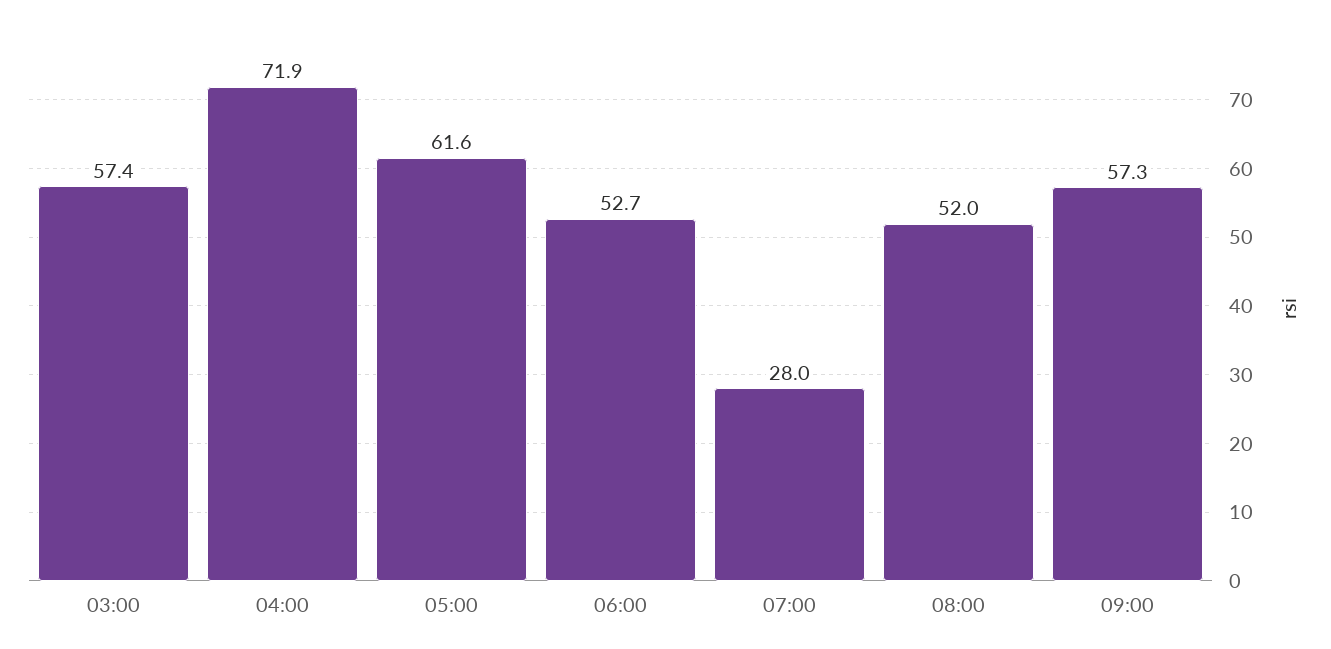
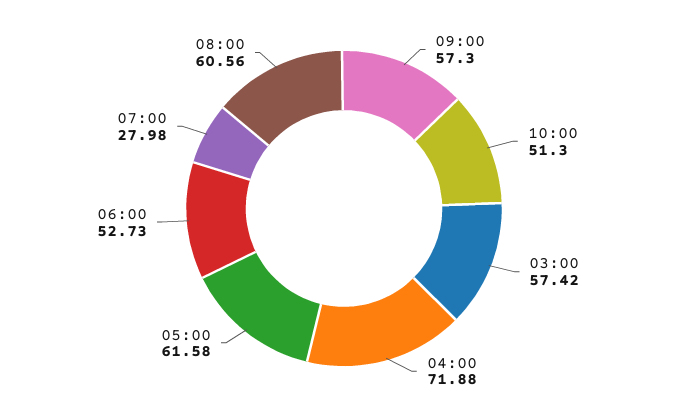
08:00: 52 -> 60.56
10:00: none -> 51.3

